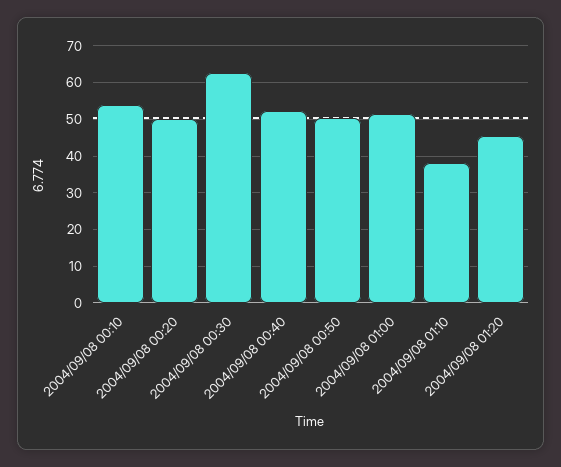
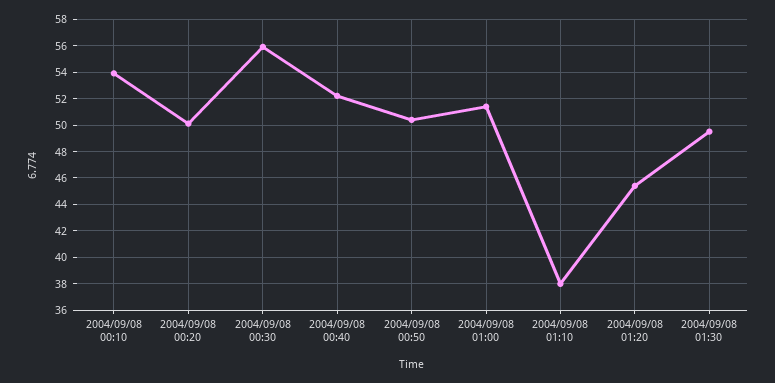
2004/09/08 00:30: 62 -> 56
2004/09/08 01:30: none -> 49.5

